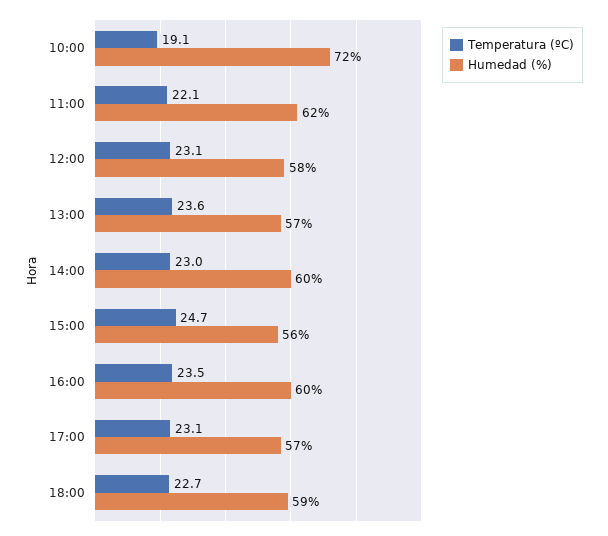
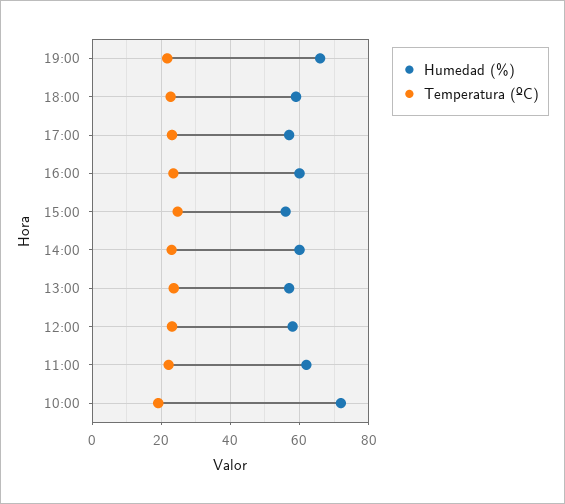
Humedad (%), 19:00: none -> 66
Temperatura (ºC), 19:00: none -> 22

